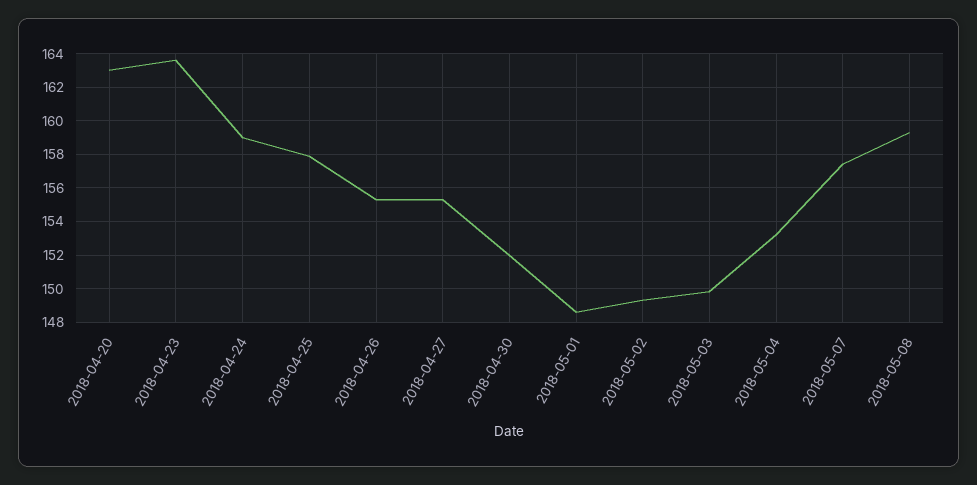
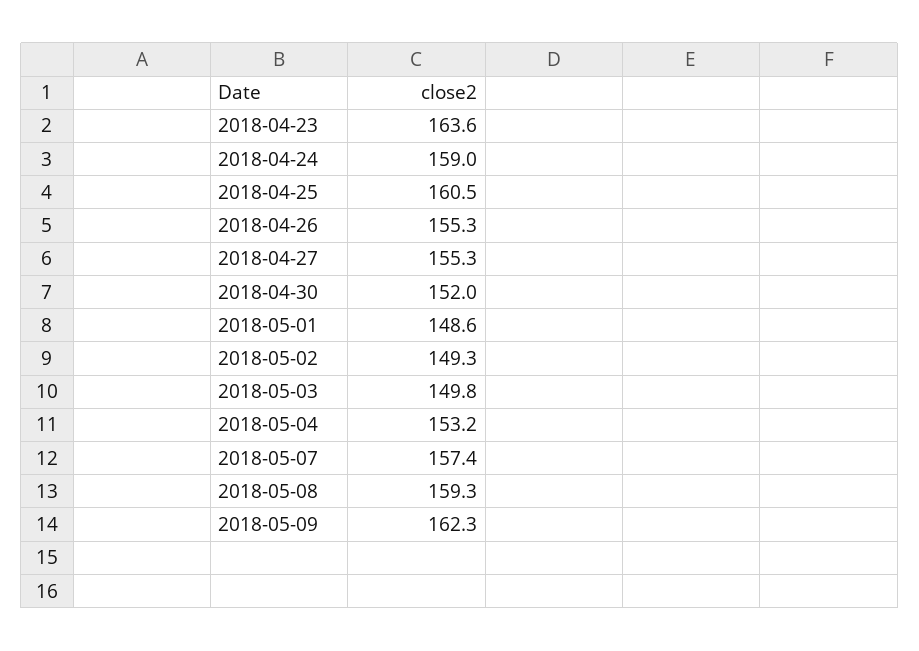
2018-04-20: 163 -> none
2018-04-25: 158 -> 160.5
2018-05-09: none -> 162.3

